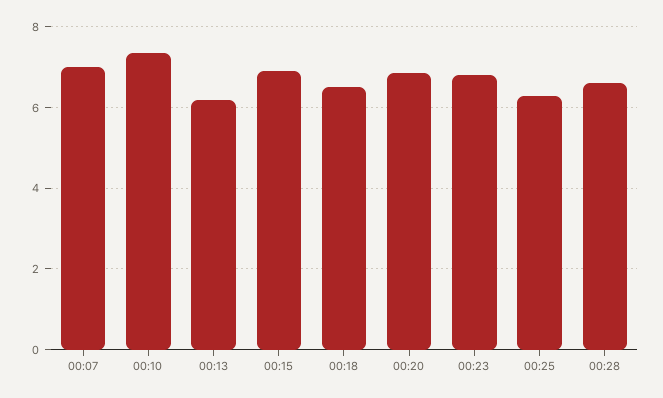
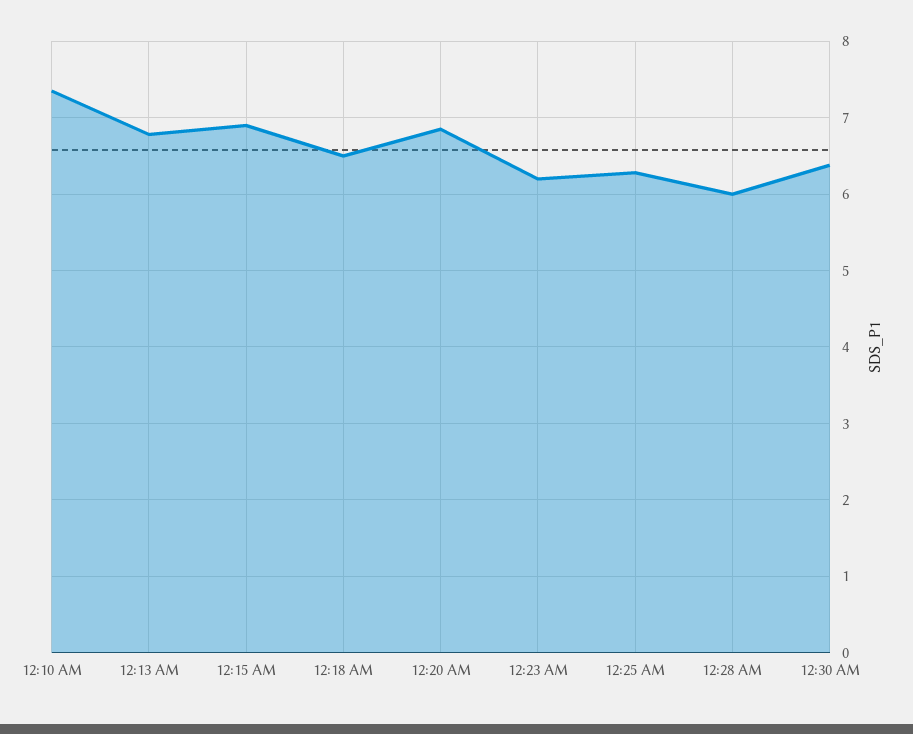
00:07: 7 -> none
00:13: 6.2 -> 6.8
00:23: 6.8 -> 6.2
00:28: 6.6 -> 6
12:30 AM: none -> 6.4

